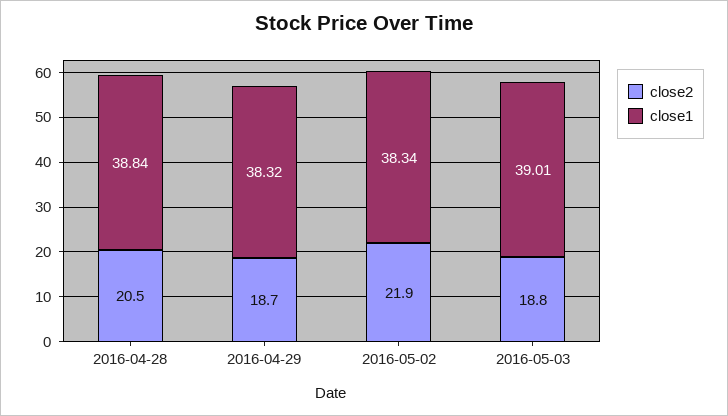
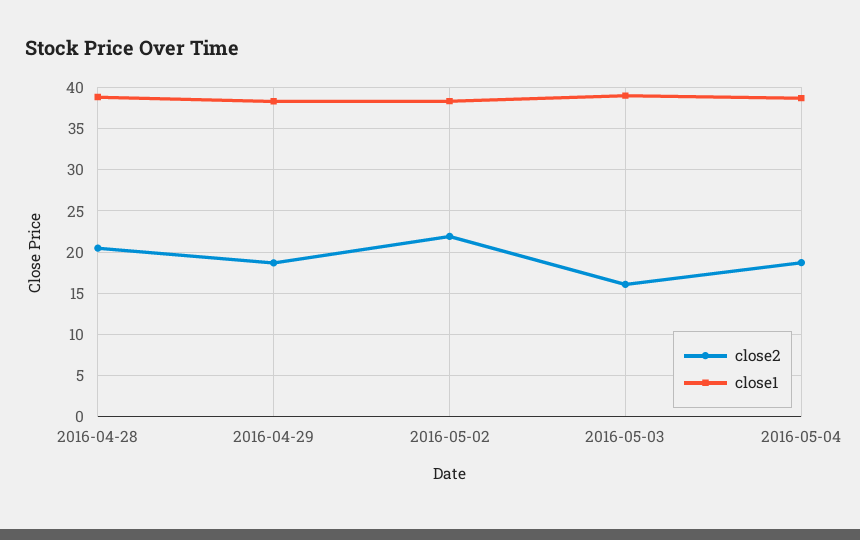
close2, 2016-05-03: 18.8 -> 16
close2, 2016-05-04: none -> 19
close1, 2016-05-04: none -> 39

